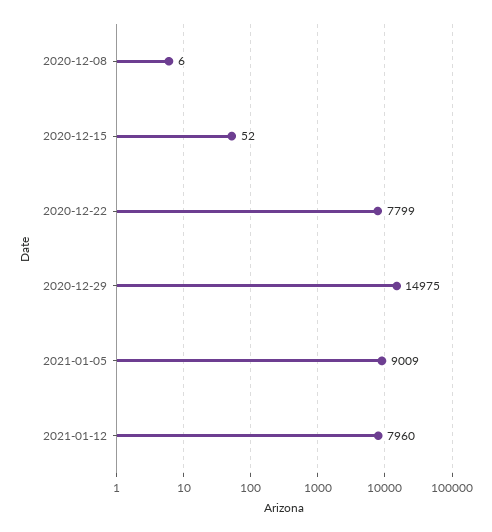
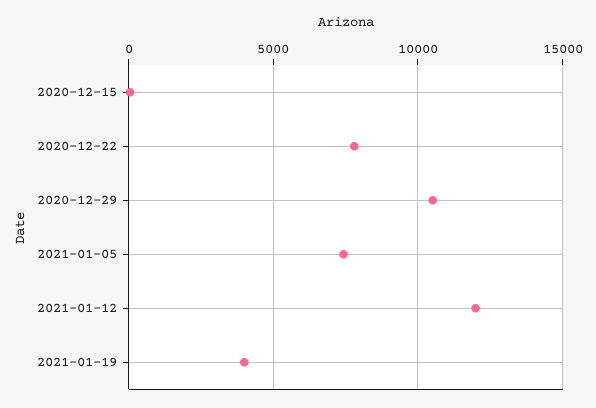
2020-12-08: 6 -> none
2020-12-29: 14975 -> 10500
2021-01-05: 9009 -> 7500
2021-01-12: 7960 -> 12000
2021-01-19: none -> 4000

